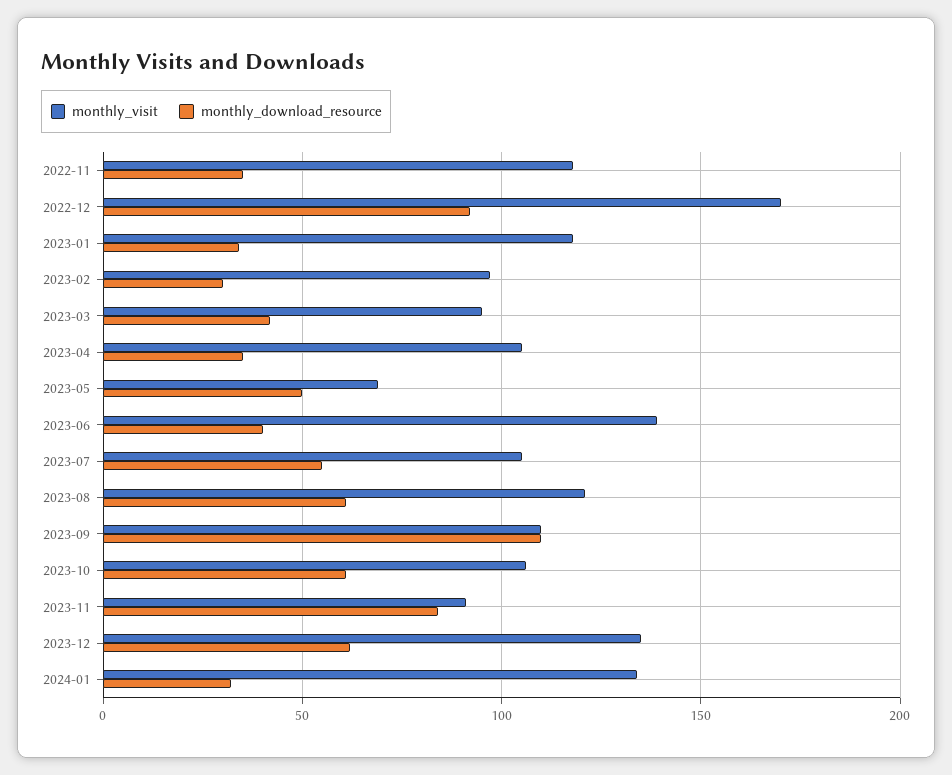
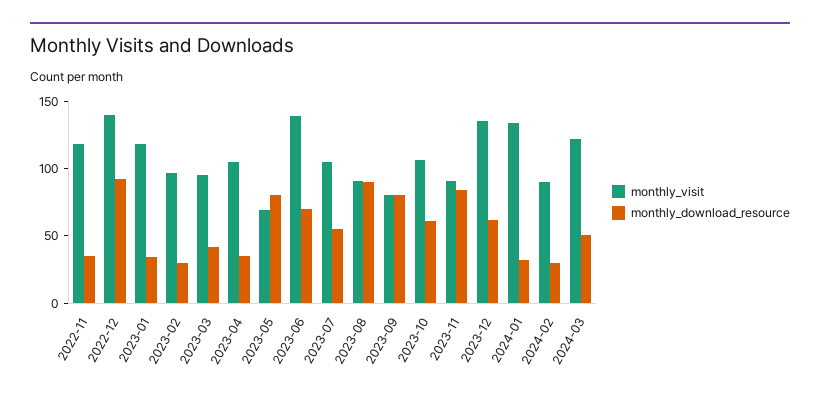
monthly_visit, 2022-12: 170 -> 140
monthly_download_resource, 2023-05: 50 -> 80
monthly_download_resource, 2023-06: 40 -> 70
monthly_visit, 2023-08: 120 -> 90
monthly_download_resource, 2023-08: 60 -> 90
monthly_visit, 2023-09: 110 -> 80
monthly_download_resource, 2023-09: 110 -> 80
monthly_visit, 2024-02: none -> 90
monthly_download_resource, 2024-02: none -> 30
monthly_visit, 2024-03: none -> 120
monthly_download_resource, 2024-03: none -> 50

